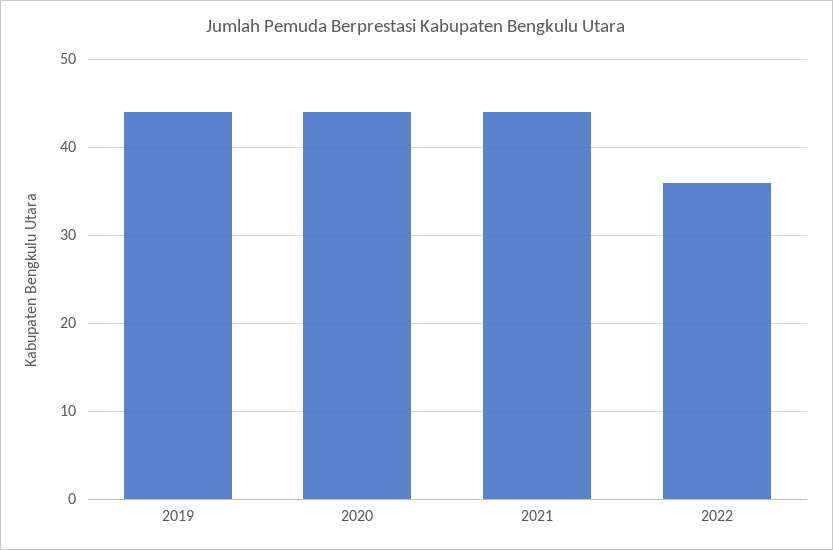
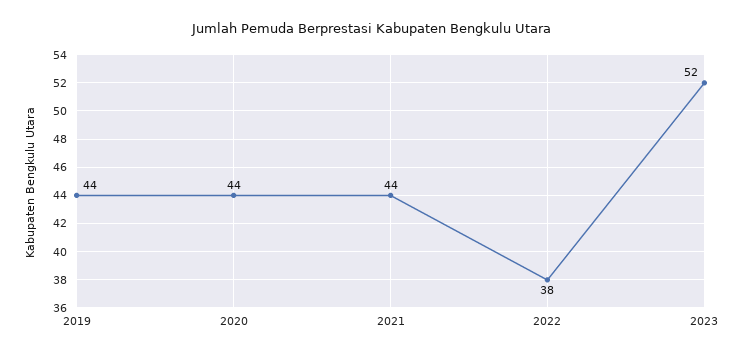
2022: 36 -> 38
2023: none -> 52

